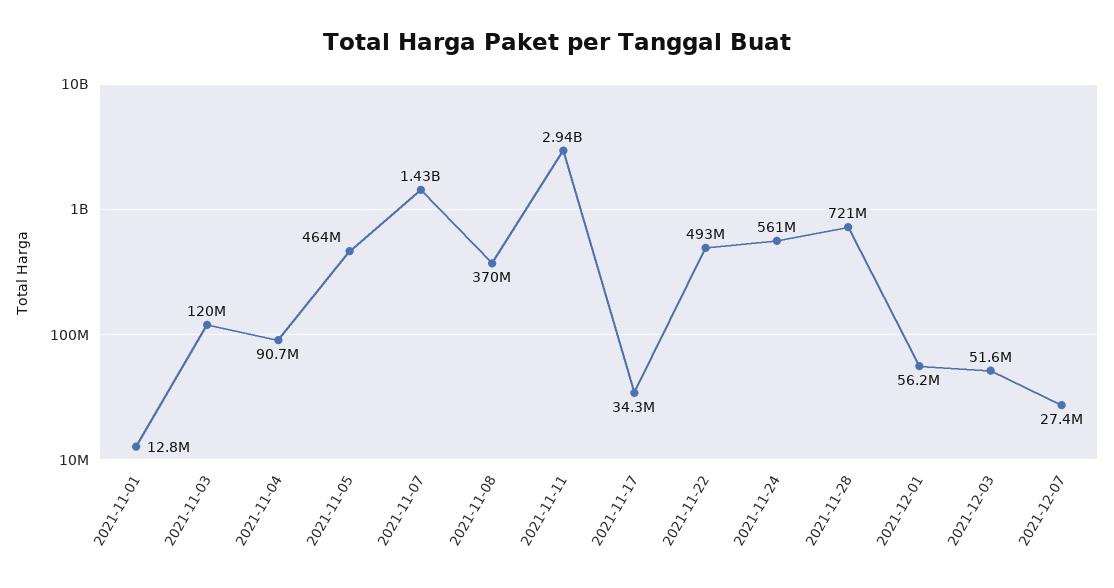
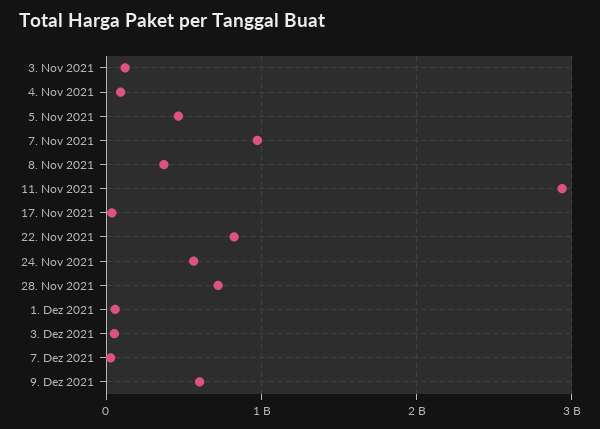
2021-11-01: 12800000 -> none
2021-11-07: 1430000000 -> 1000000000
2021-11-22: 493000000 -> 800000000
9. Dez 2021: none -> 600000000

